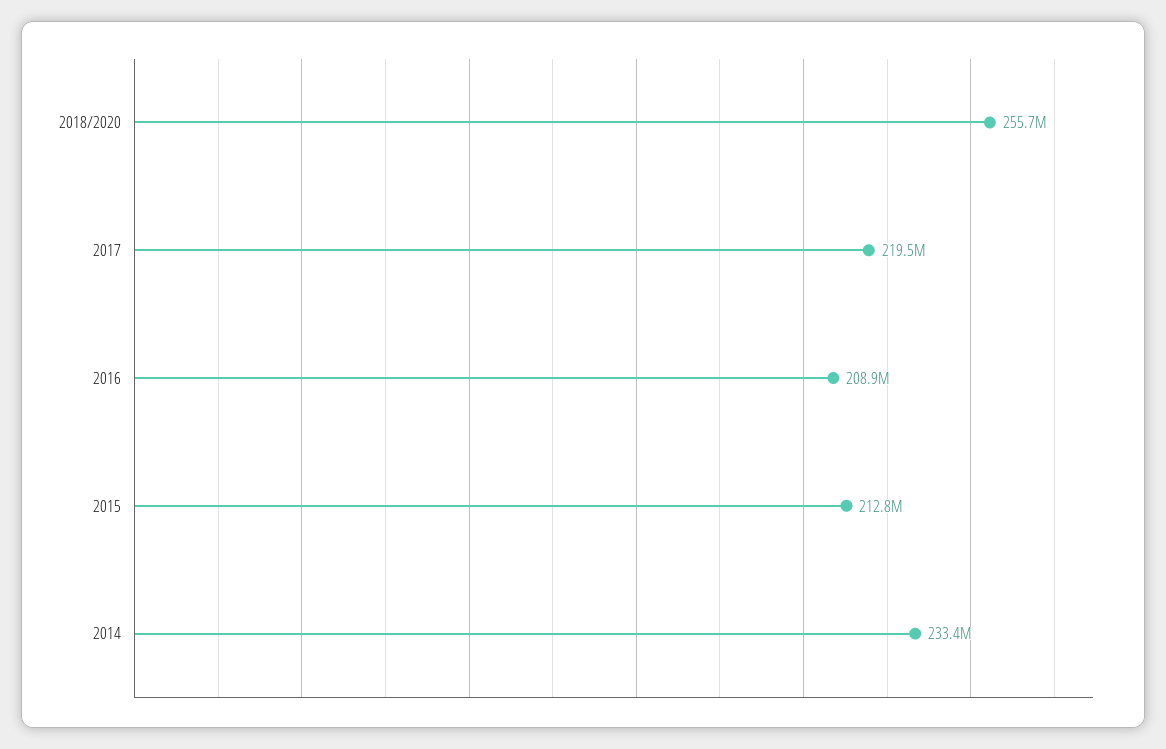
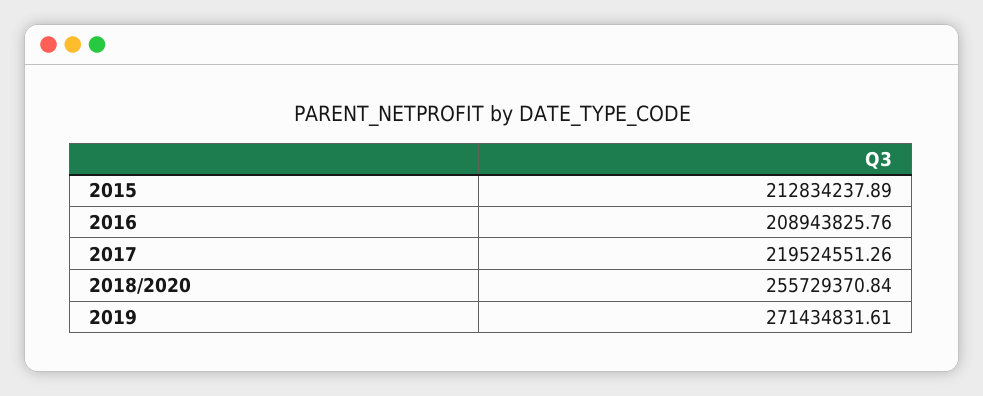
2014: 233400000 -> none
2019: none -> 271434831.61

